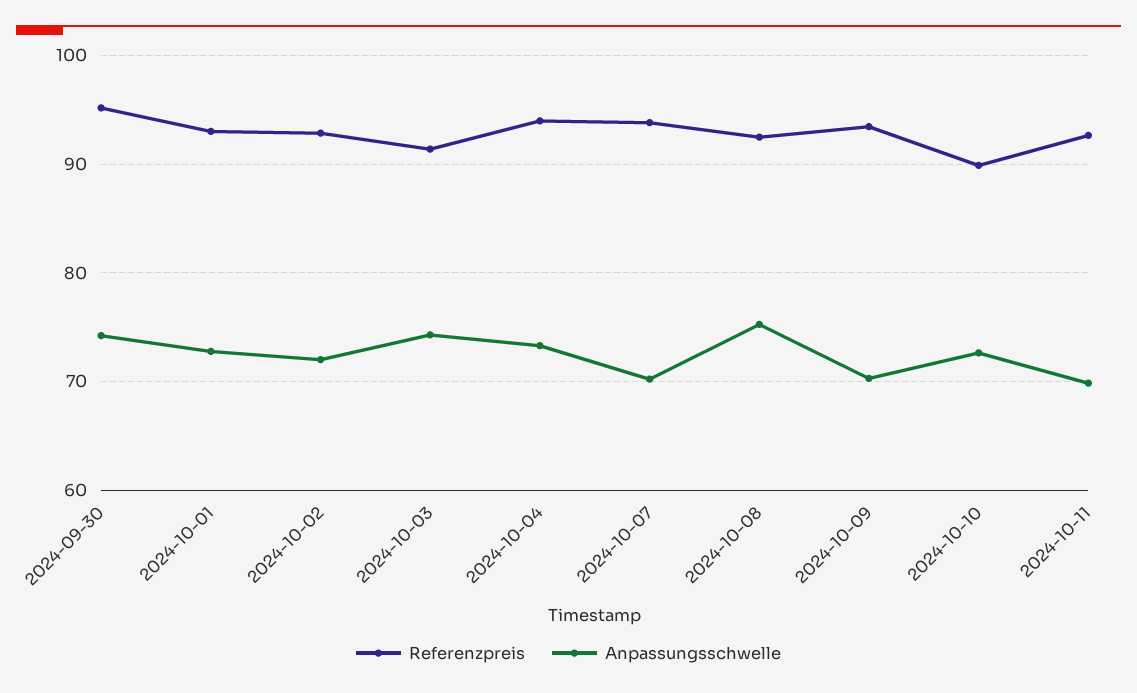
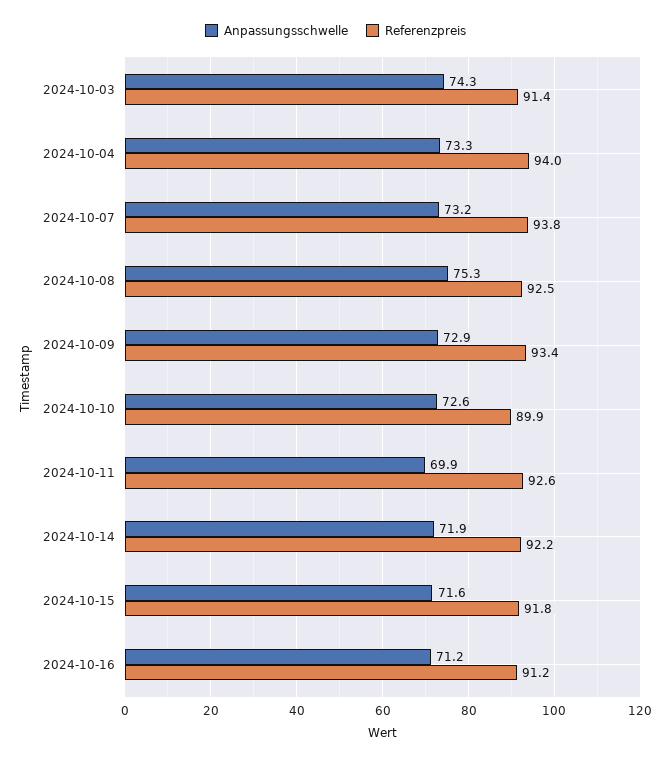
Referenzpreis, 2024-09-30: 95 -> none
Anpassungsschwelle, 2024-09-30: 74 -> none
Referenzpreis, 2024-10-01: 93 -> none
Anpassungsschwelle, 2024-10-01: 73 -> none
Referenzpreis, 2024-10-02: 93 -> none
Anpassungsschwelle, 2024-10-02: 72 -> none
Anpassungsschwelle, 2024-10-07: 70 -> 73.2
Anpassungsschwelle, 2024-10-09: 70 -> 72.9
Anpassungsschwelle, 2024-10-14: none -> 71.9
Referenzpreis, 2024-10-14: none -> 92.2
Anpassungsschwelle, 2024-10-15: none -> 71.6
Referenzpreis, 2024-10-15: none -> 91.8
Anpassungsschwelle, 2024-10-16: none -> 71.2
Referenzpreis, 2024-10-16: none -> 91.2

